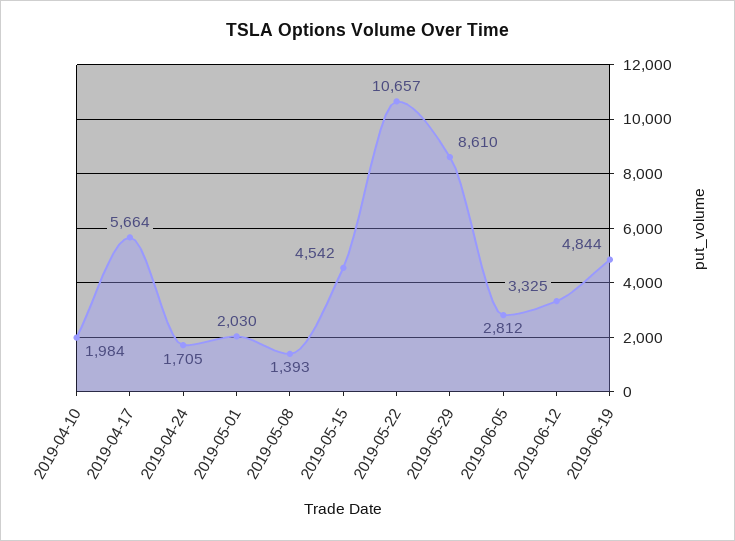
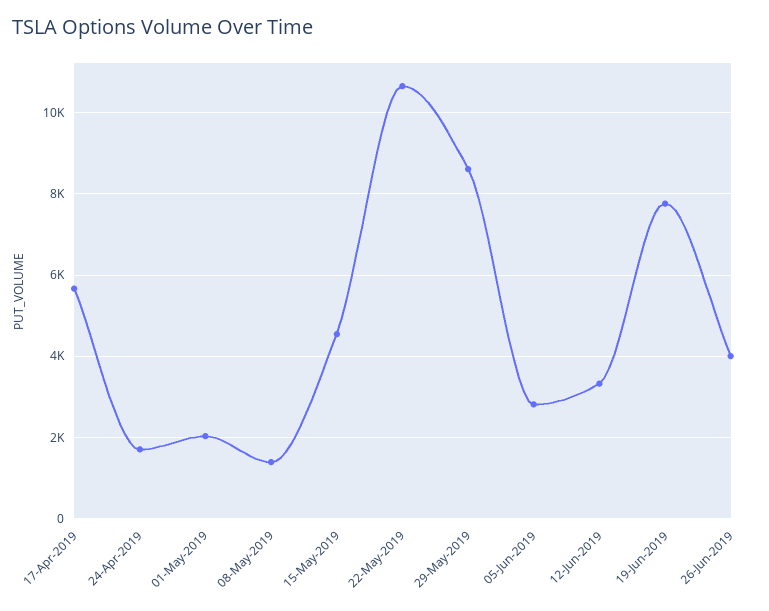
2019-04-10: 1984 -> none
2019-06-19: 4844 -> 7800
26-Jun-2019: none -> 4000

